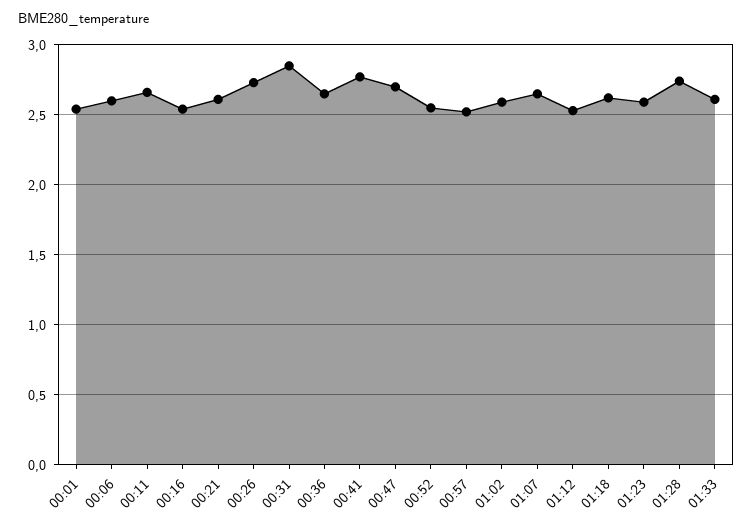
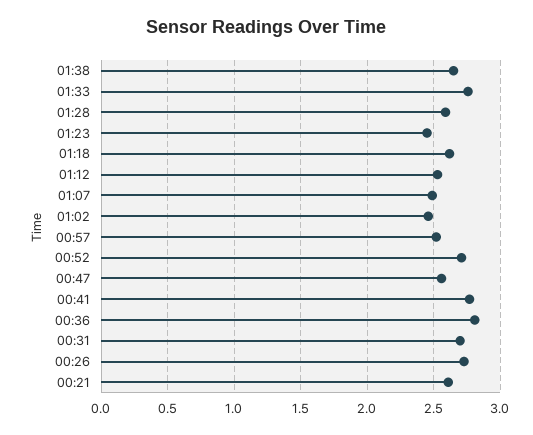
00:01: 2.55 -> none
00:06: 2.6 -> none
00:11: 2.65 -> none
00:16: 2.55 -> none
00:31: 2.85 -> 2.7
00:36: 2.65 -> 2.8
00:47: 2.7 -> 2.55
00:52: 2.55 -> 2.7
01:02: 2.6 -> 2.45
01:07: 2.65 -> 2.5
01:23: 2.6 -> 2.45
01:28: 2.75 -> 2.6
01:33: 2.6 -> 2.75
01:38: none -> 2.65

